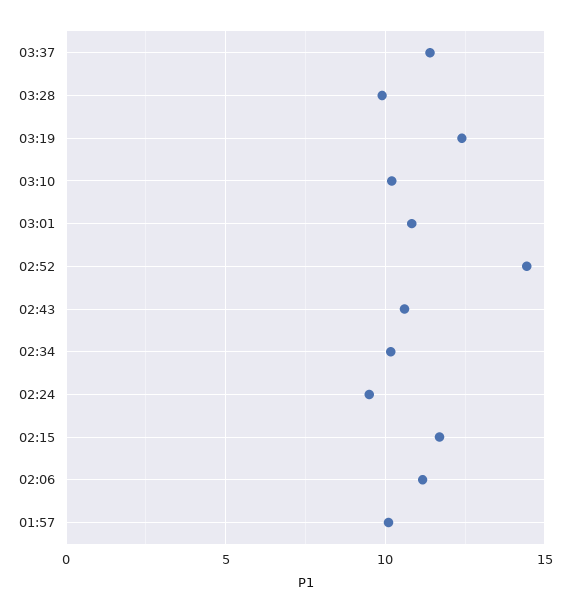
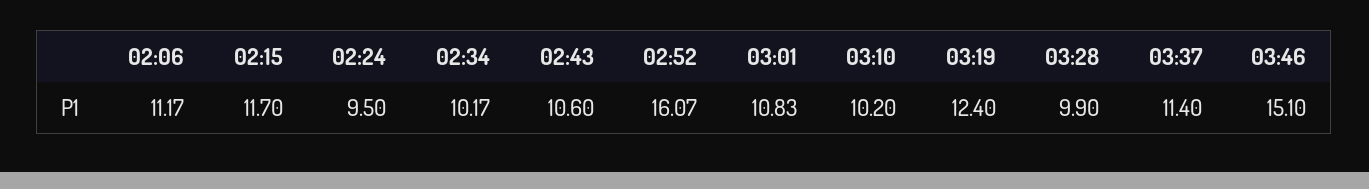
02:52: 14.5 -> 16.07
01:57: 10 -> none
03:46: none -> 15.1

